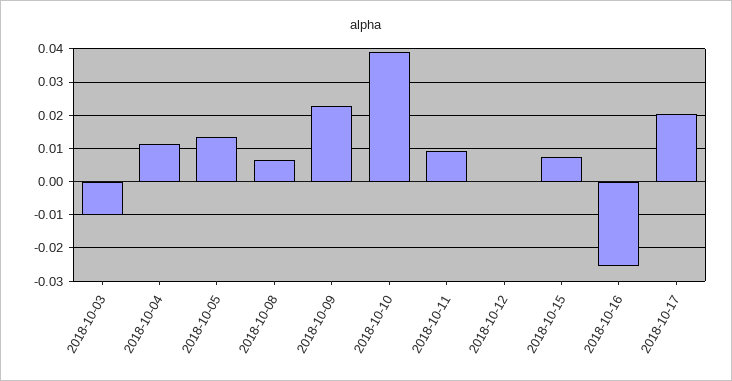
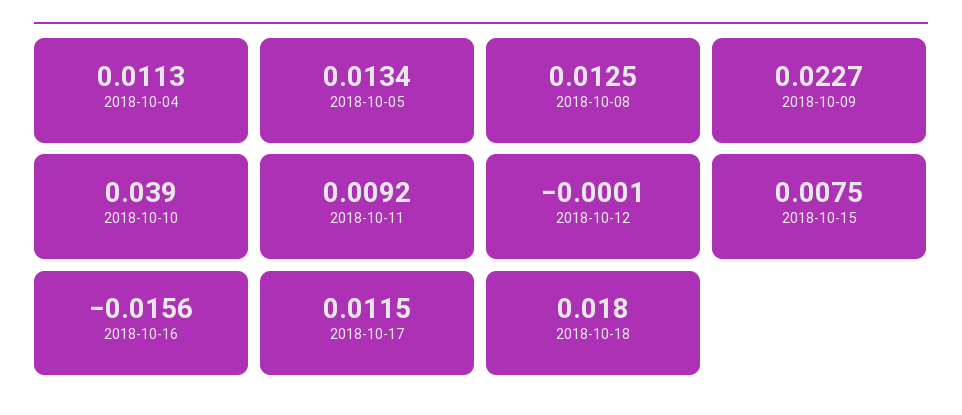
2018-10-03: -0.01 -> none
2018-10-08: 0.006 -> 0.0125
2018-10-16: -0.026 -> -0.0156
2018-10-17: 0.02 -> 0.0115
2018-10-18: none -> 0.018

